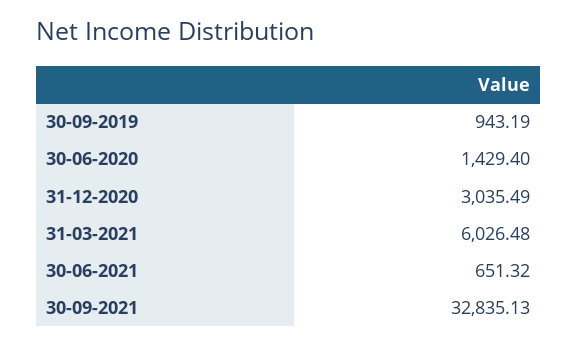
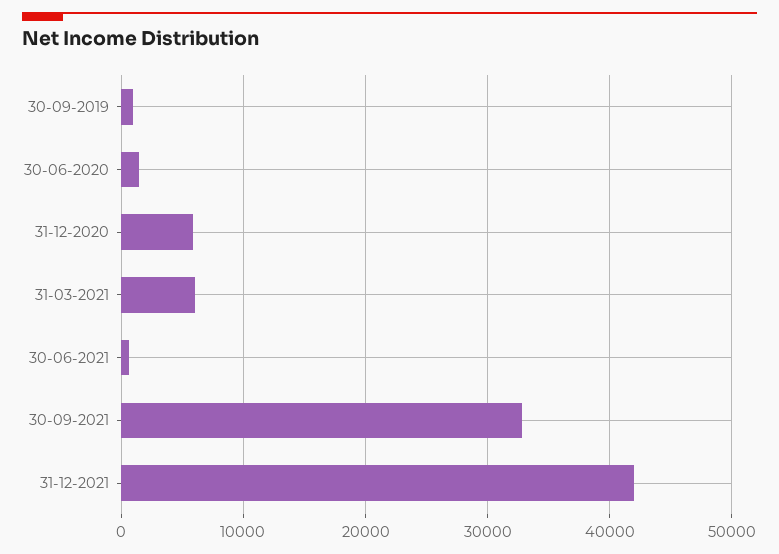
31-12-2020: 3035.49 -> 6000
31-12-2021: none -> 42000

